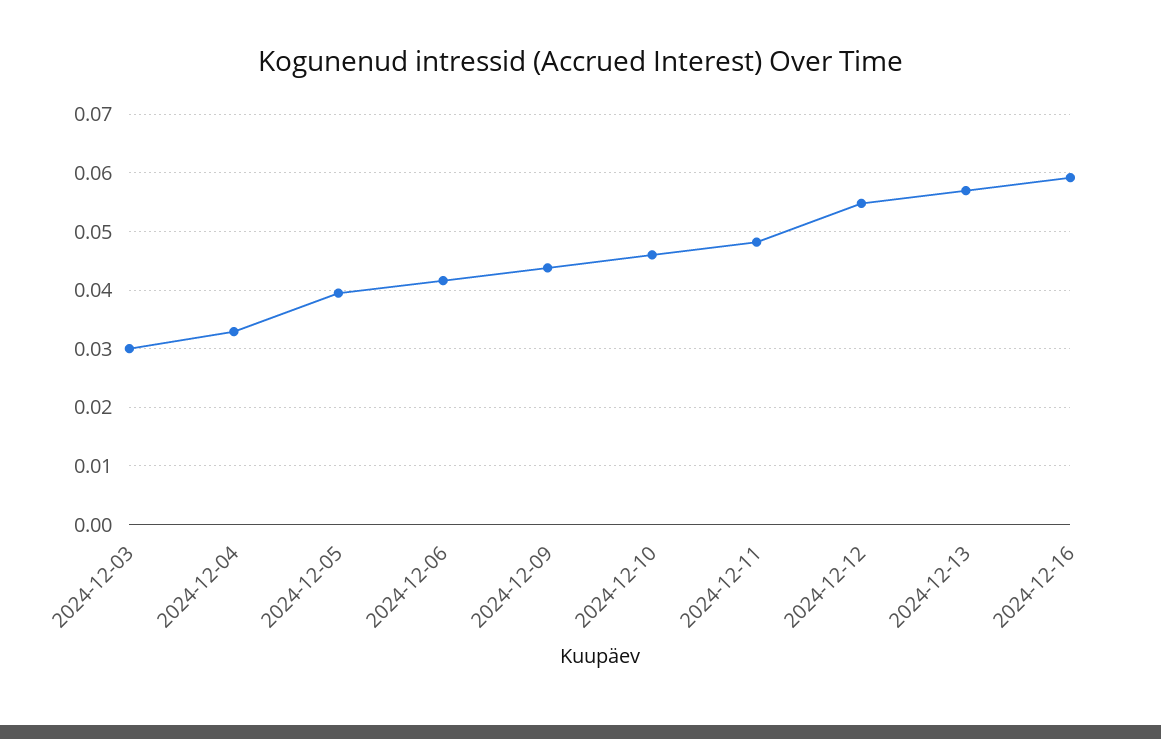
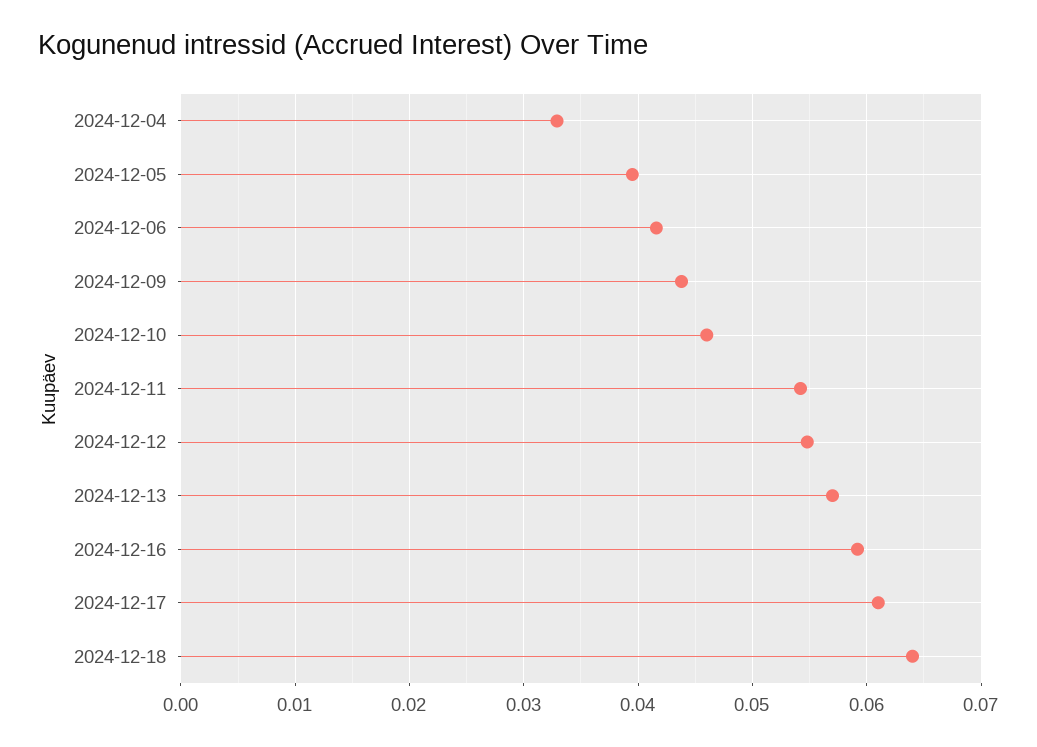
2024-12-03: 0.03 -> none
2024-12-11: 0.048 -> 0.054
2024-12-17: none -> 0.061
2024-12-18: none -> 0.064

